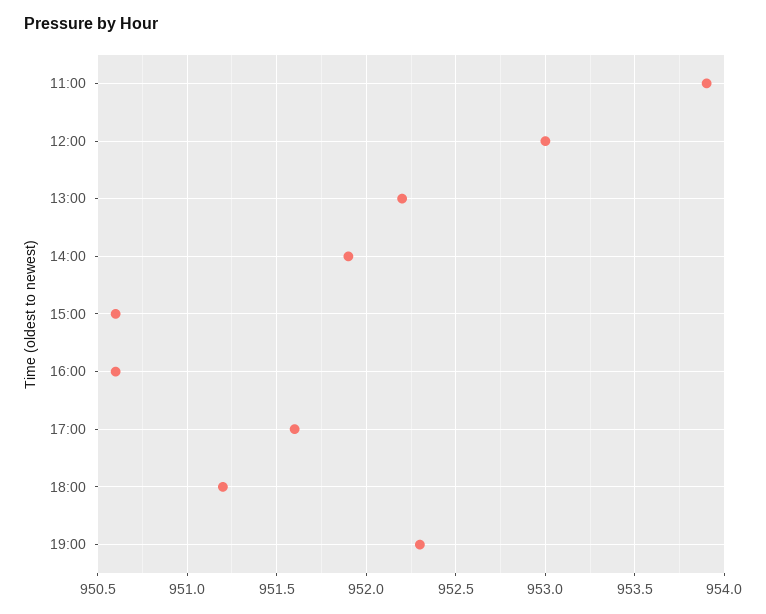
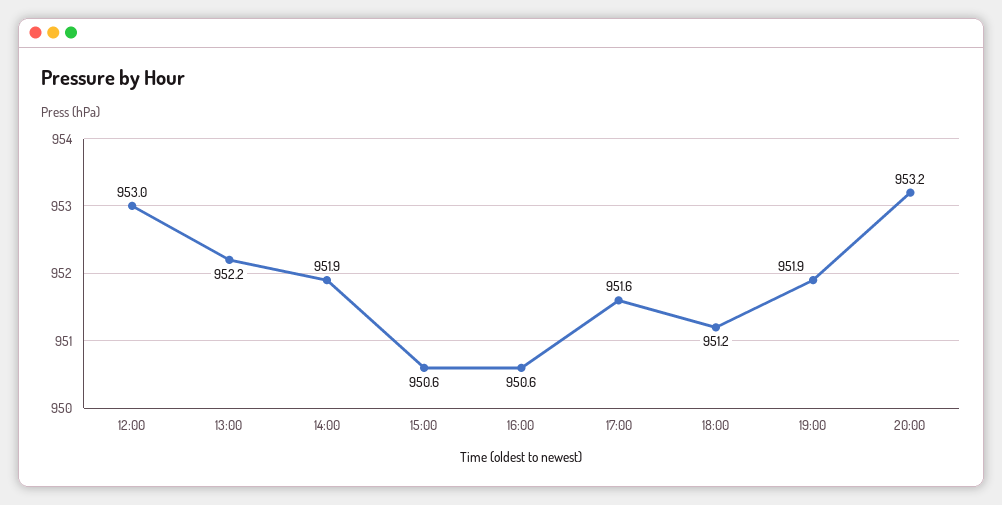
11:00: 953.9 -> none
19:00: 952.3 -> 951.9
20:00: none -> 953.2

